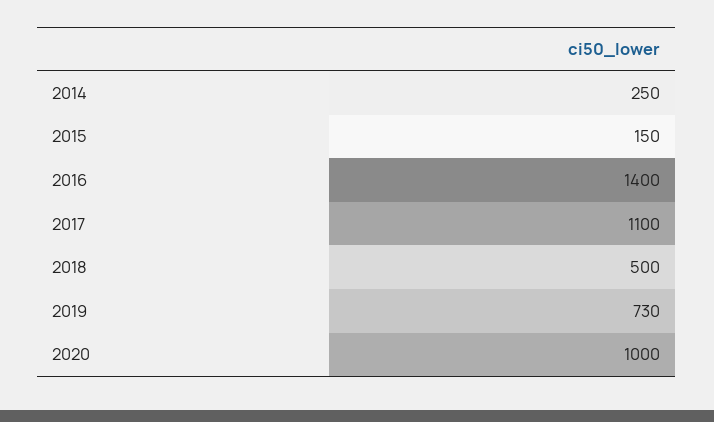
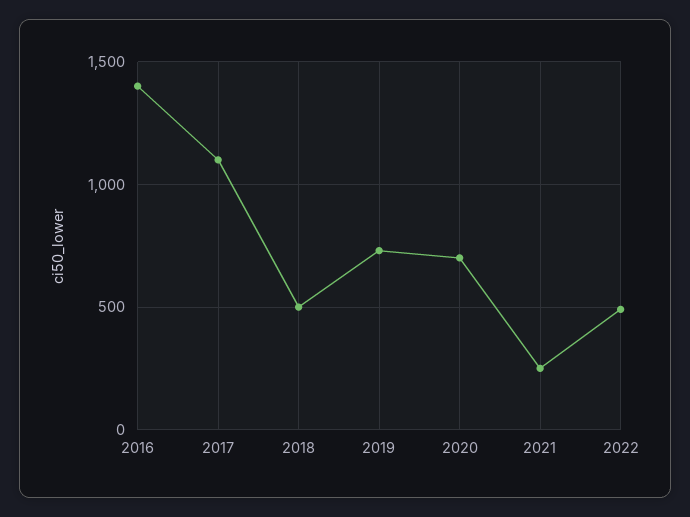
2014: 250 -> none
2015: 150 -> none
2020: 1000 -> 700
2021: none -> 250
2022: none -> 500

